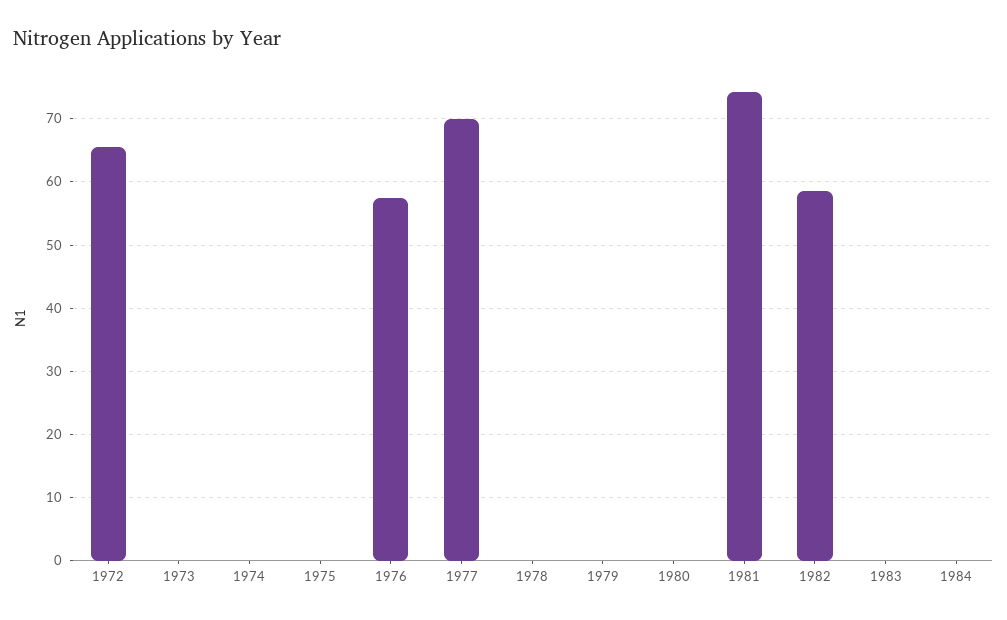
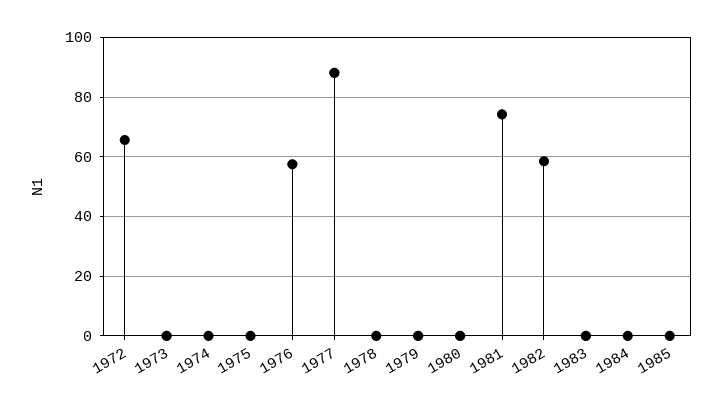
1977: 70 -> 87.5
1985: none -> 0

